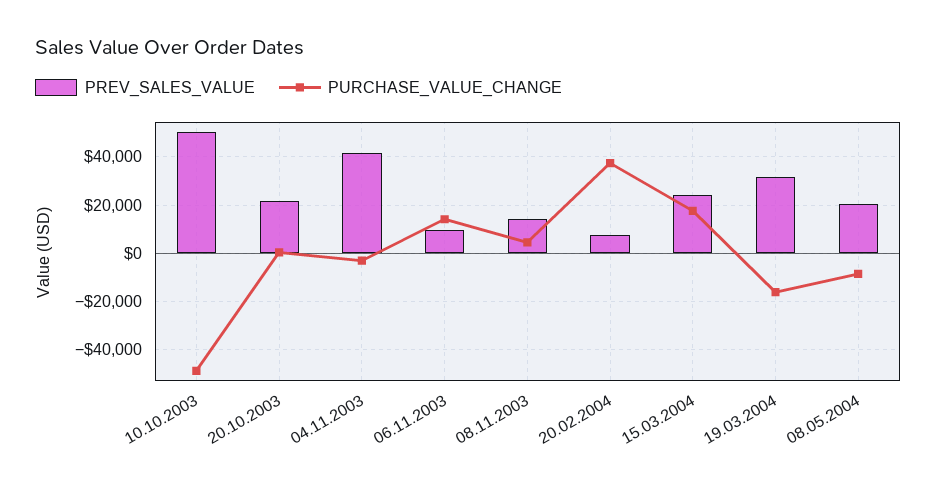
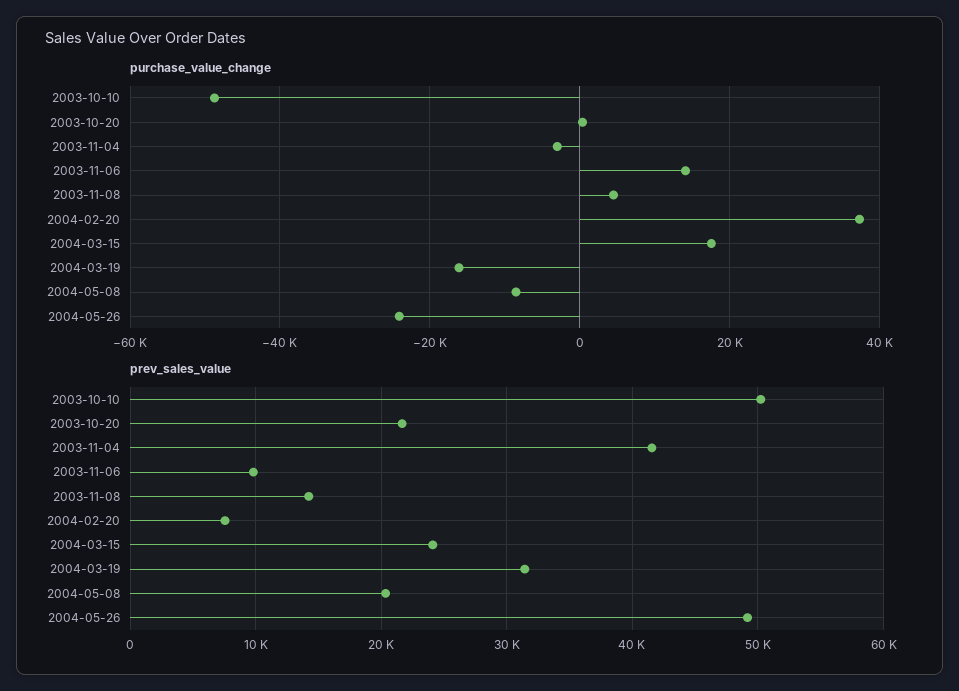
PURCHASE_VALUE_CHANGE, 2004-05-26: none -> -24000
PREV_SALES_VALUE, 2004-05-26: none -> 49000

